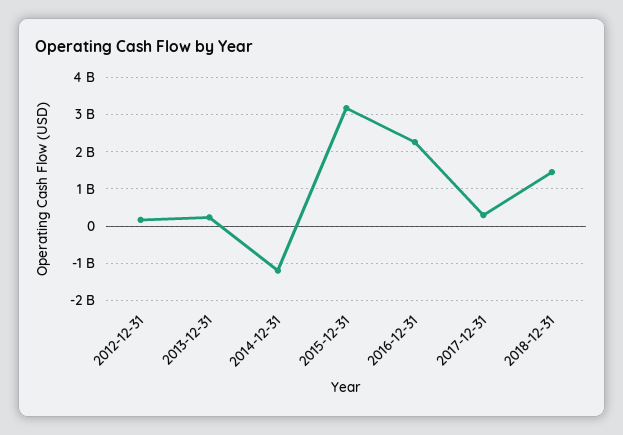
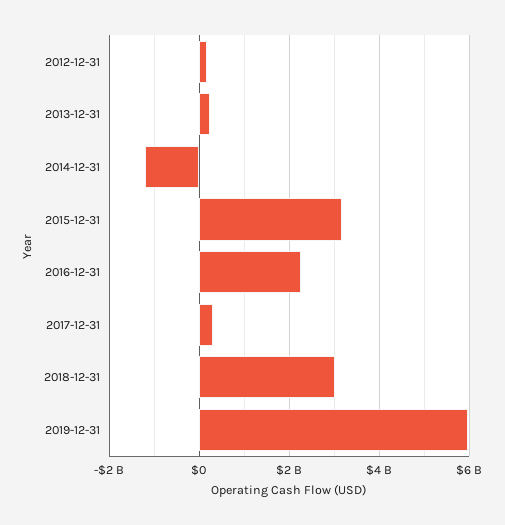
2018-12-31: 1400000000 -> 3000000000
2019-12-31: none -> 6000000000

